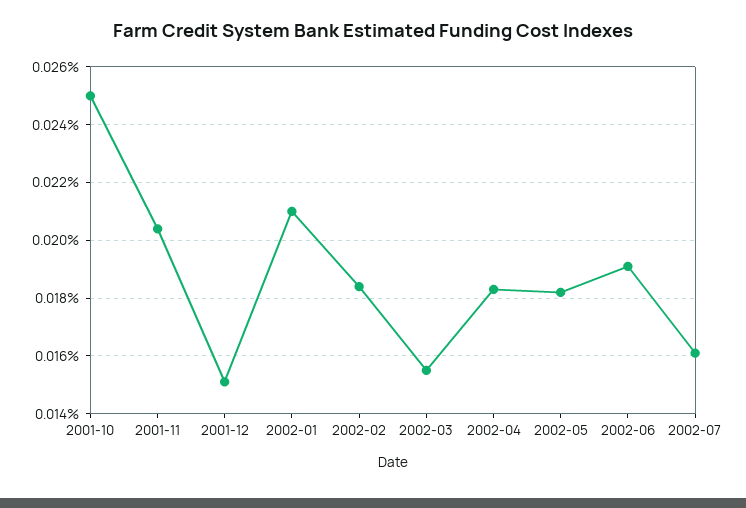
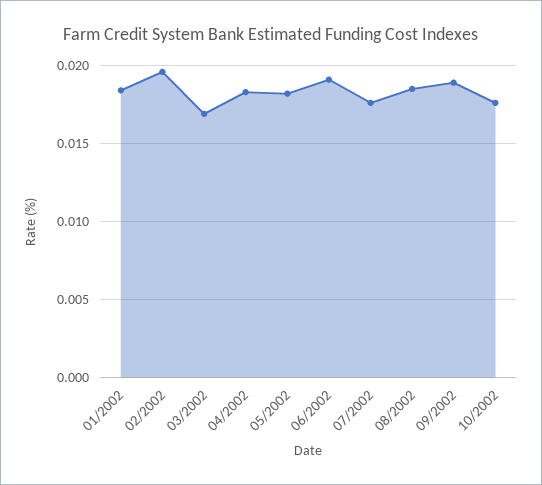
2001-10: 0.025 -> none
2001-11: 0.0205 -> none
2001-12: 0.015 -> none
2002-01: 0.021 -> 0.0185
2002-02: 0.0185 -> 0.0195
2002-03: 0.0155 -> 0.017
2002-07: 0.016 -> 0.0175
08/2002: none -> 0.0185
09/2002: none -> 0.019
10/2002: none -> 0.0175

